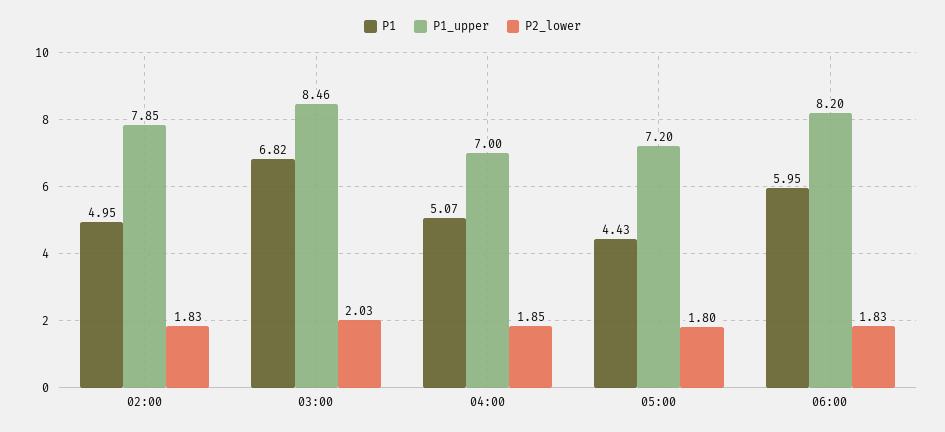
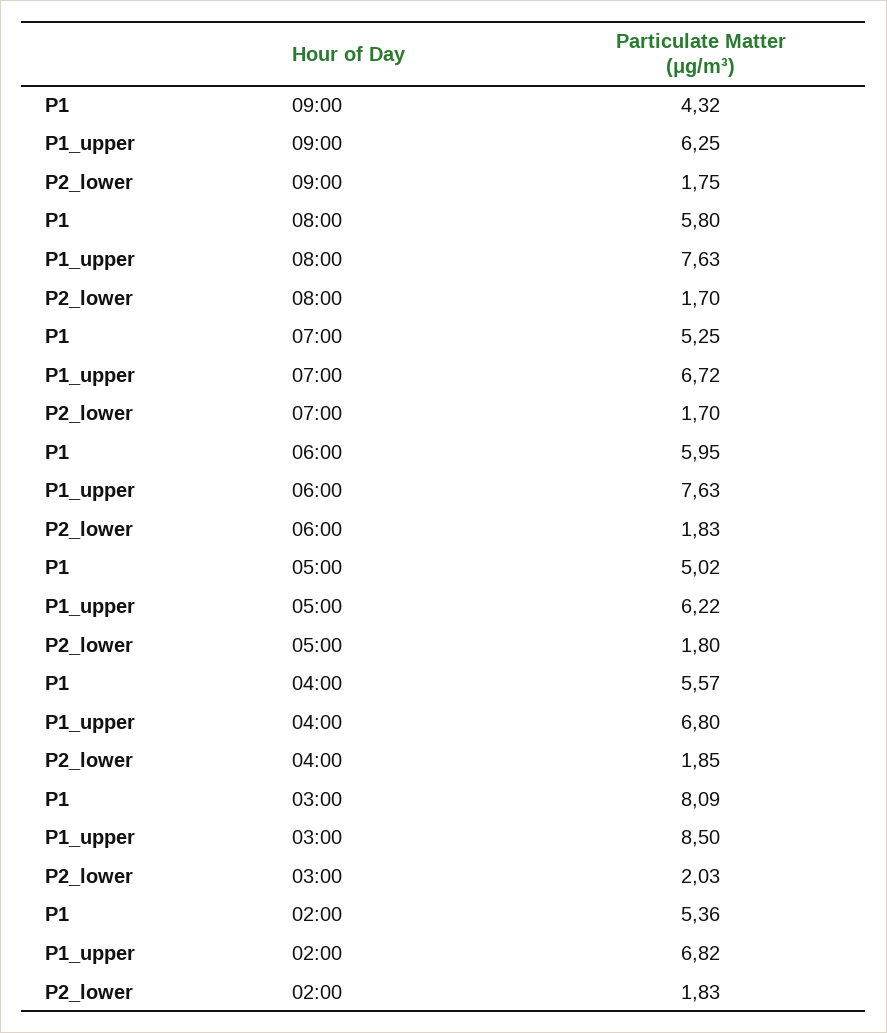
P1, 02:00: 4.95 -> 5.36
P1_upper, 02:00: 7.85 -> 6.82
P1, 03:00: 6.82 -> 8.09
P1_upper, 03:00: 8.46 -> 8.5
P1, 04:00: 5.07 -> 5.57
P1_upper, 04:00: 7 -> 6.8
P1, 05:00: 4.43 -> 5.02
P1_upper, 05:00: 7.2 -> 6.22
P1_upper, 06:00: 8.2 -> 7.63
P1, 09:00: none -> 4.32
P1_upper, 09:00: none -> 6.25
P2_lower, 09:00: none -> 1.75
P1, 08:00: none -> 5.8
P1_upper, 08:00: none -> 7.63
P2_lower, 08:00: none -> 1.7
P1, 07:00: none -> 5.25
P1_upper, 07:00: none -> 6.72
P2_lower, 07:00: none -> 1.7

